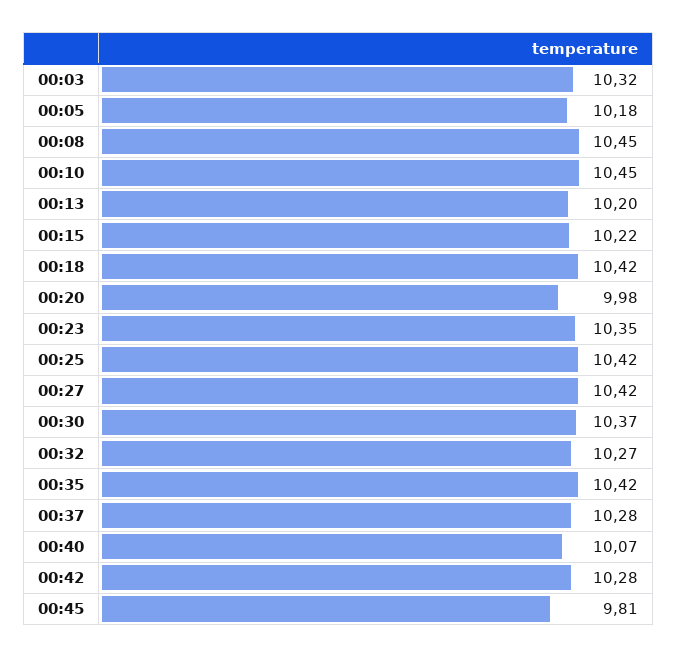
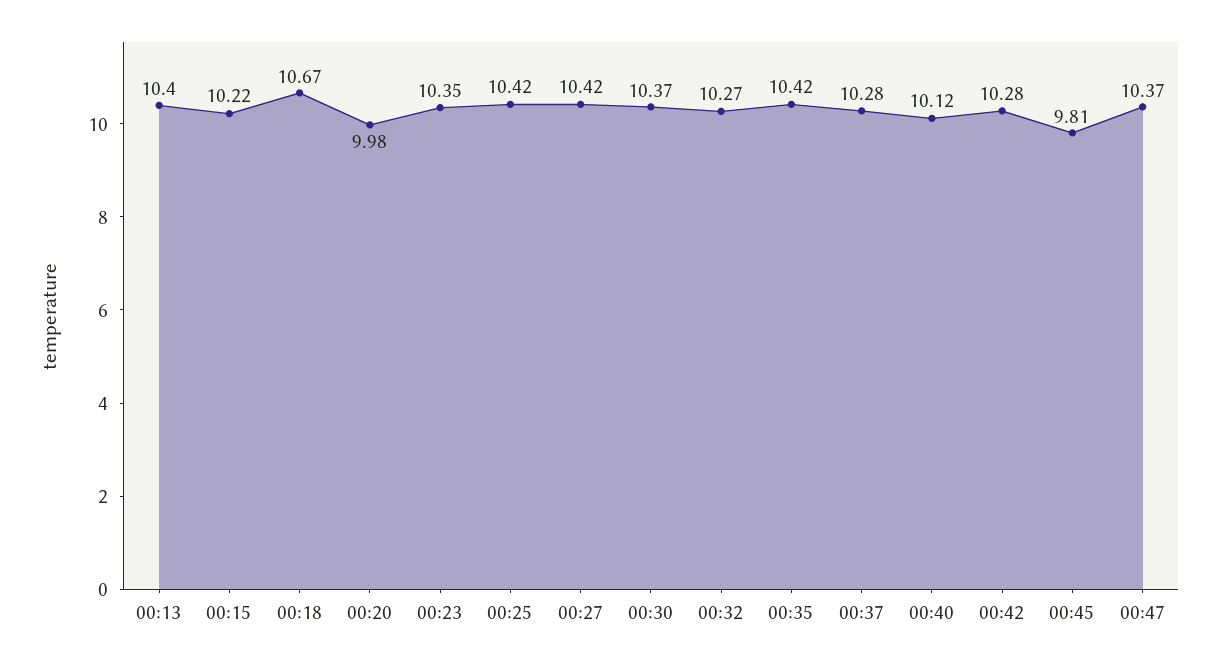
00:03: 10.32 -> none
00:05: 10.18 -> none
00:08: 10.45 -> none
00:10: 10.45 -> none
00:13: 10.2 -> 10.4
00:18: 10.42 -> 10.67
00:40: 10.07 -> 10.12
00:47: none -> 10.37

